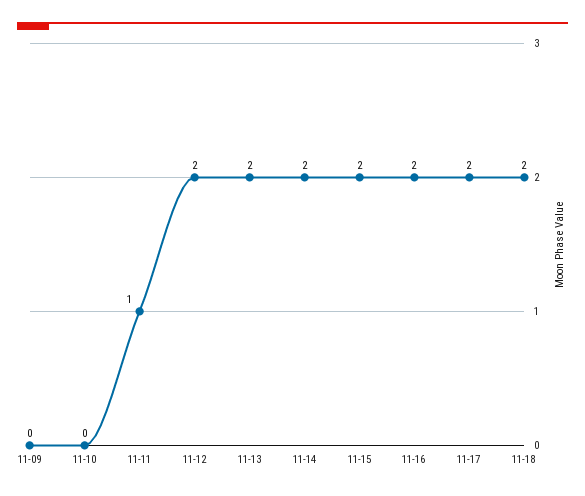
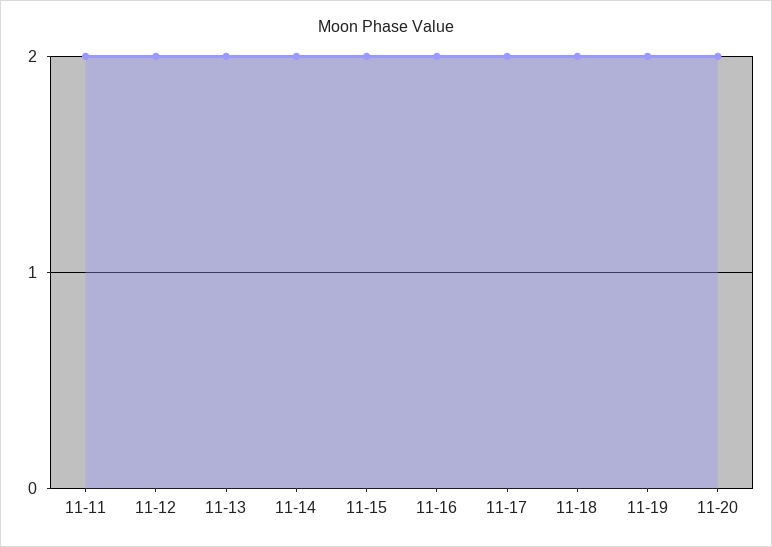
11-09: 0 -> none
11-10: 0 -> none
11-11: 1 -> 2
11-19: none -> 2
11-20: none -> 2

